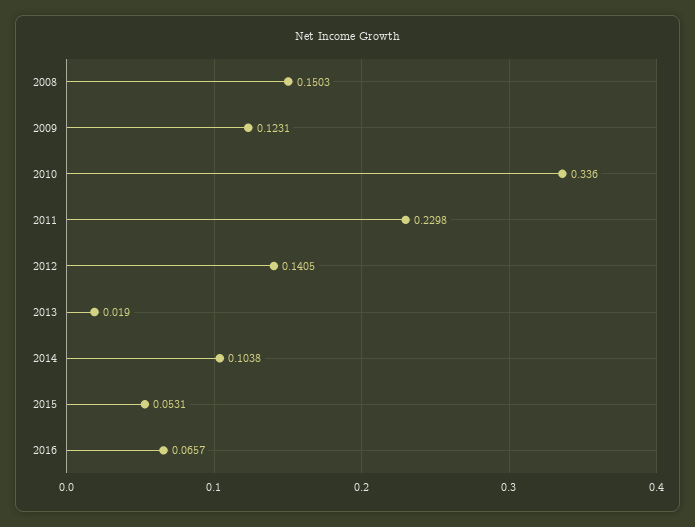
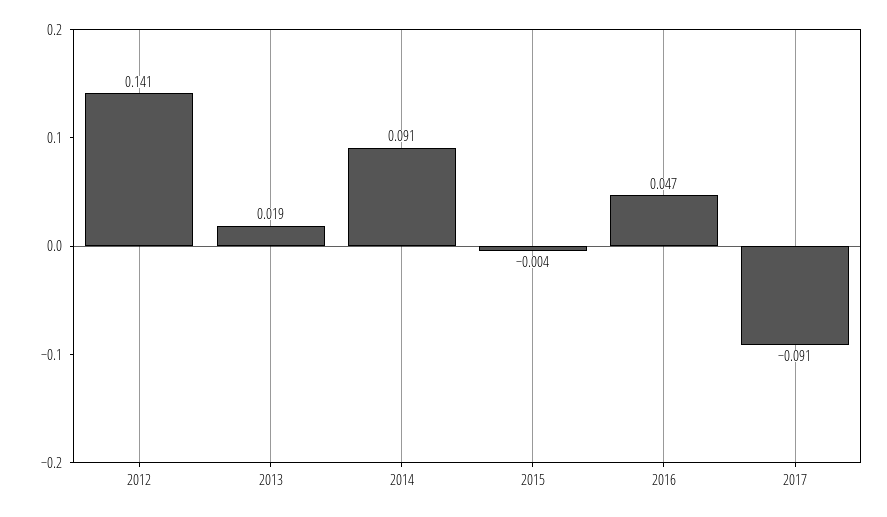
2008: 0.1503 -> none
2009: 0.1231 -> none
2010: 0.336 -> none
2011: 0.2298 -> none
2014: 0.1038 -> 0.091
2015: 0.0531 -> -0.004
2016: 0.0657 -> 0.047
2017: none -> -0.091

